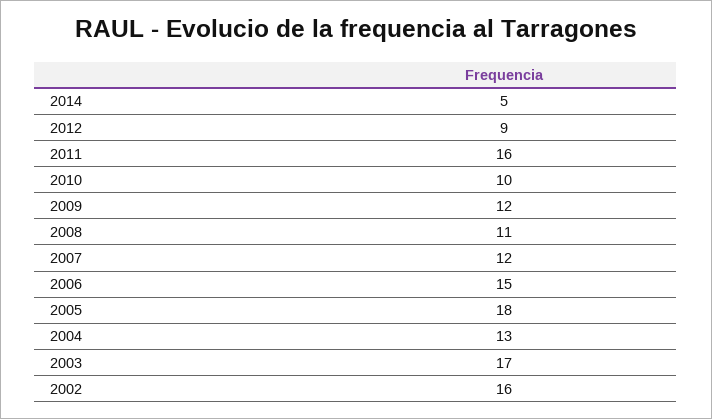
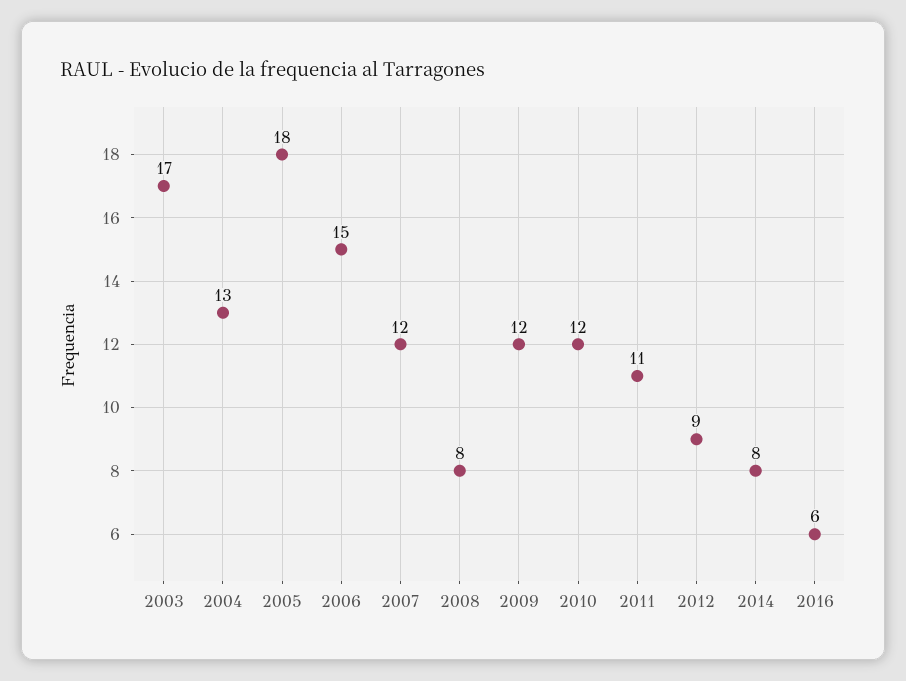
2014: 5 -> 8
2011: 16 -> 11
2010: 10 -> 12
2008: 11 -> 8
2002: 16 -> none
2016: none -> 6

